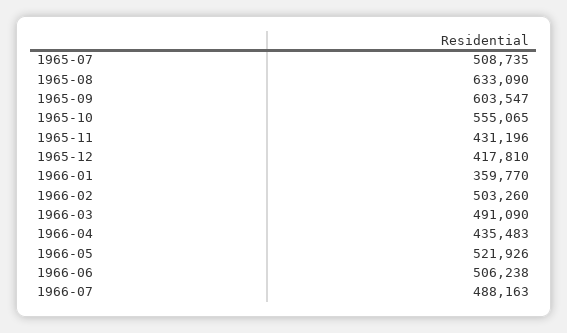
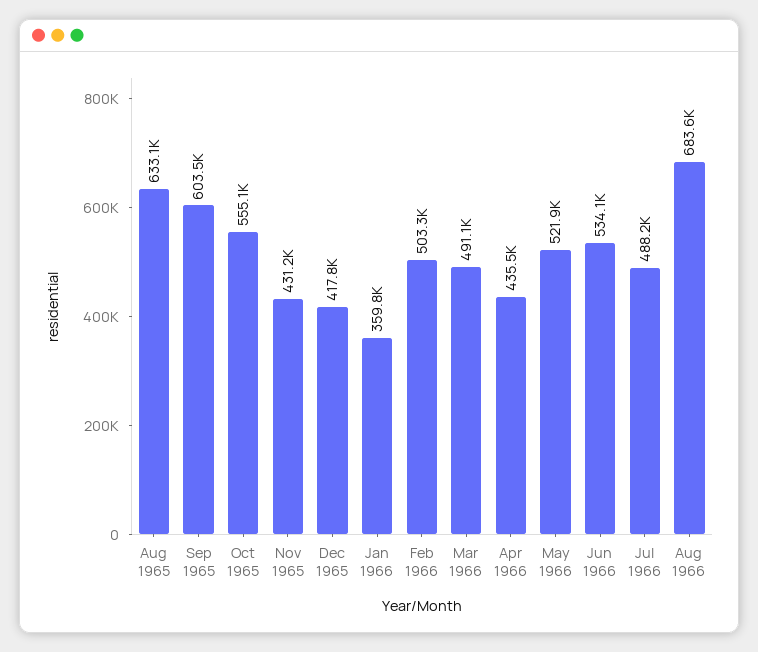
1965-07: 508735 -> none
1966-06: 506238 -> 534100
Aug 1966: none -> 683600

